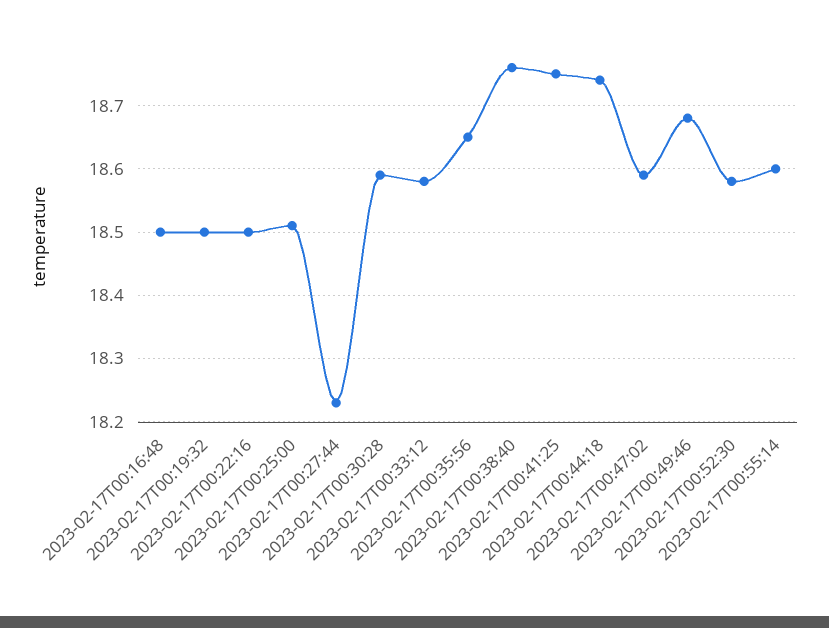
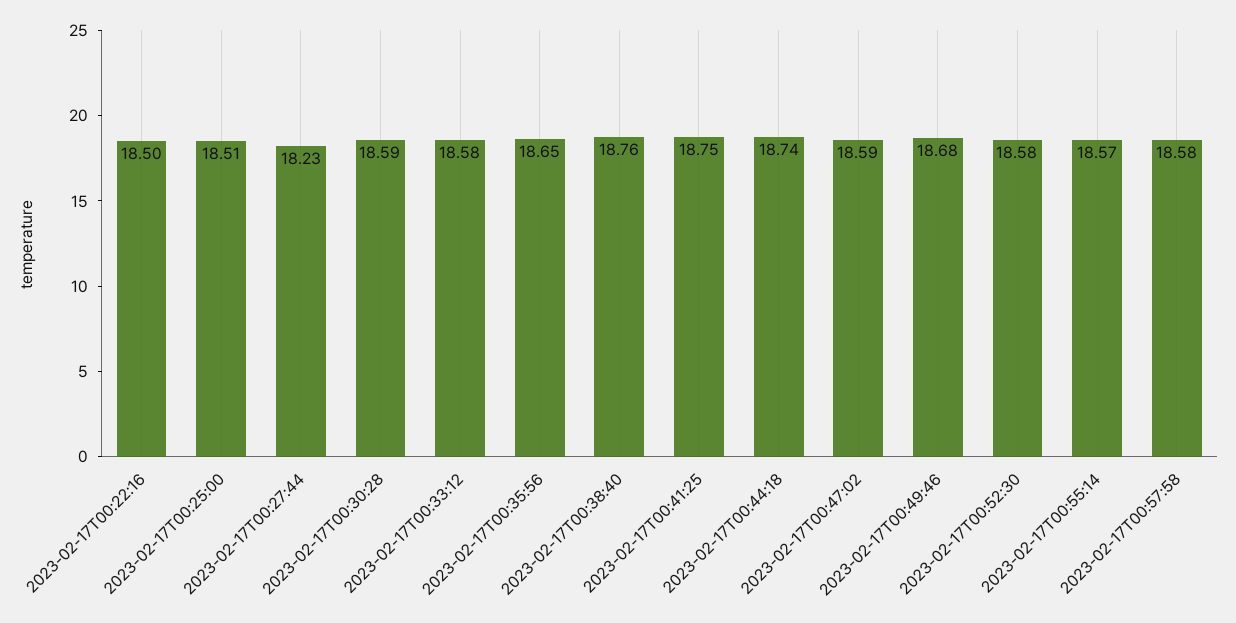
2023-02-17T00:16:48: 18.5 -> none
2023-02-17T00:19:32: 18.5 -> none
2023-02-17T00:55:14: 18.6 -> 18.57
2023-02-17T00:57:58: none -> 18.58

